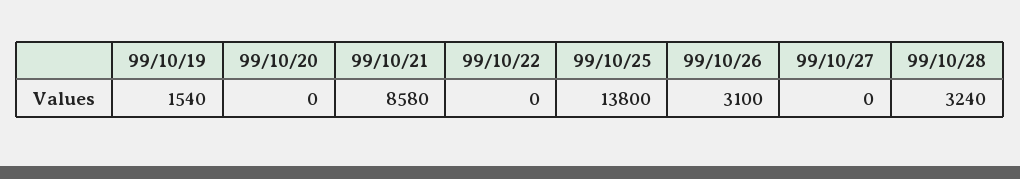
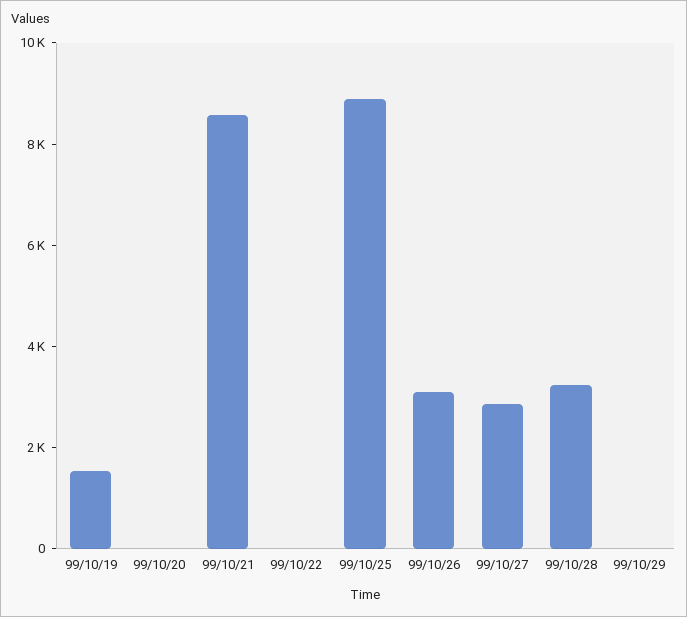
99/10/25: 13800 -> 9000
99/10/27: 0 -> 3000
99/10/29: none -> 0

